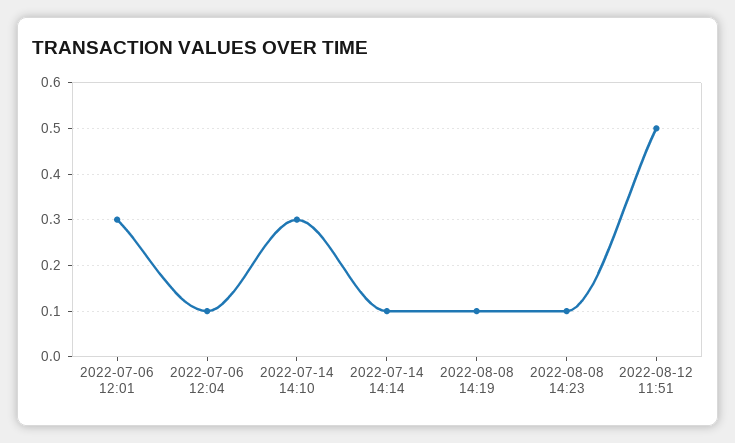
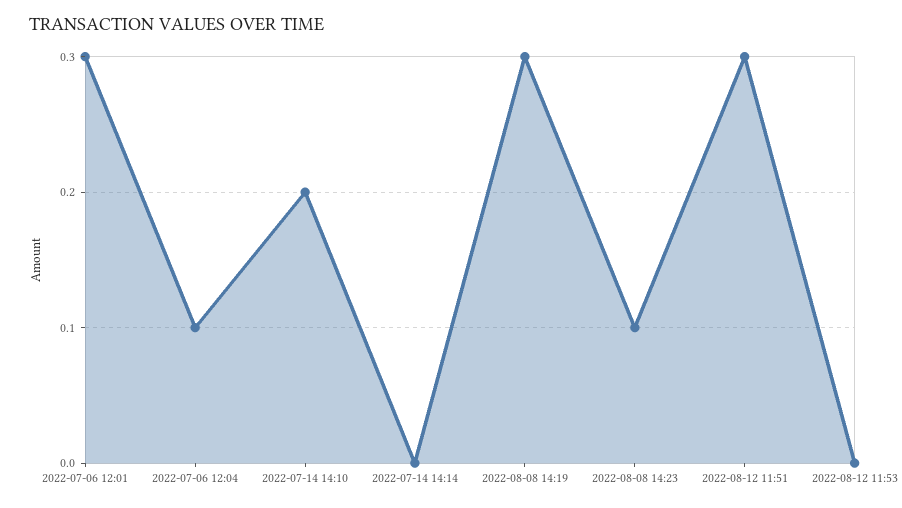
2022-07-14 14:10: 0.3 -> 0.2
2022-07-14 14:14: 0.1 -> 0
2022-08-08 14:19: 0.1 -> 0.3
2022-08-12 11:51: 0.5 -> 0.3
2022-08-12 11:53: none -> 0

